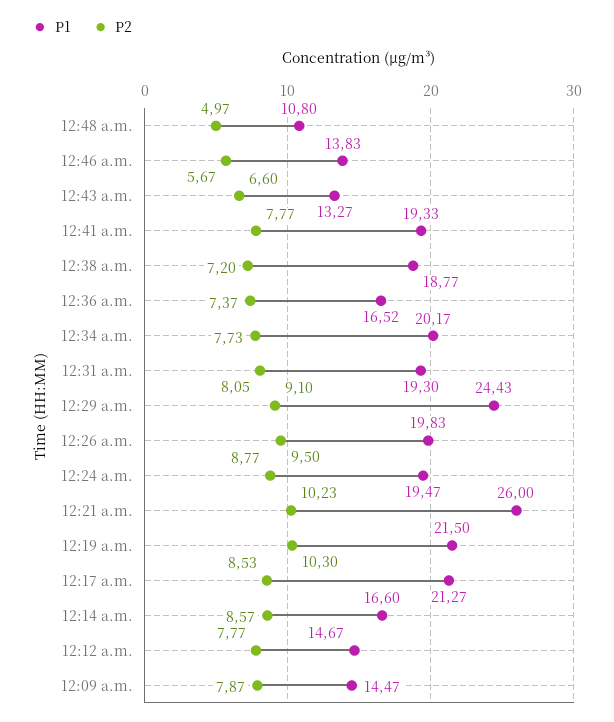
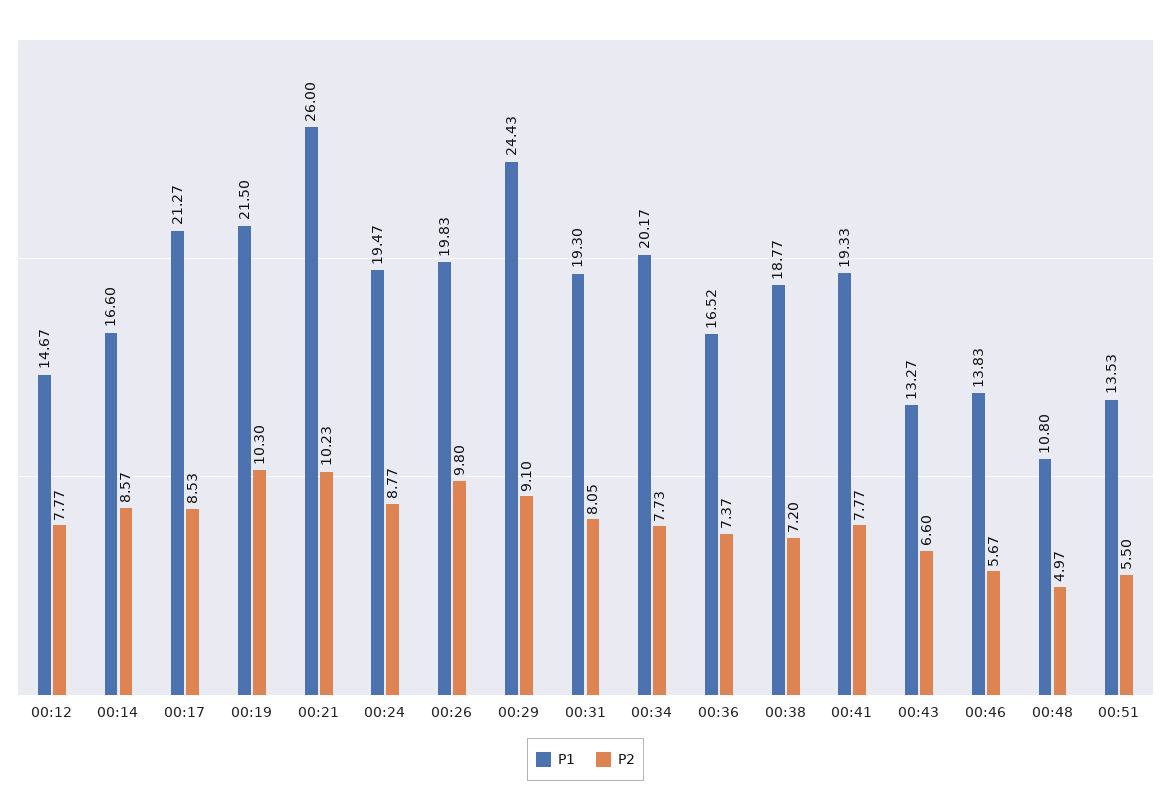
P2, 12:26 a.m.: 9.5 -> 9.8
P1, 12:09 a.m.: 14.47 -> none
P2, 12:09 a.m.: 7.87 -> none
P1, 00:51: none -> 13.53
P2, 00:51: none -> 5.5

